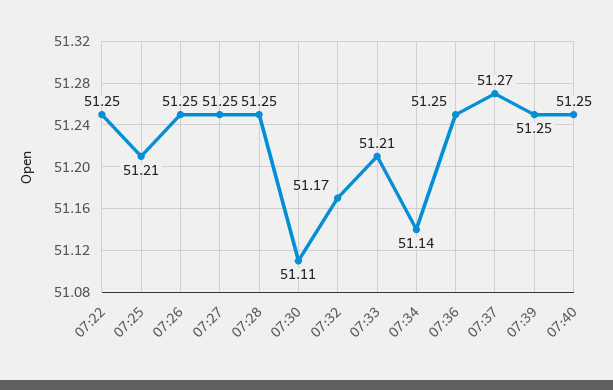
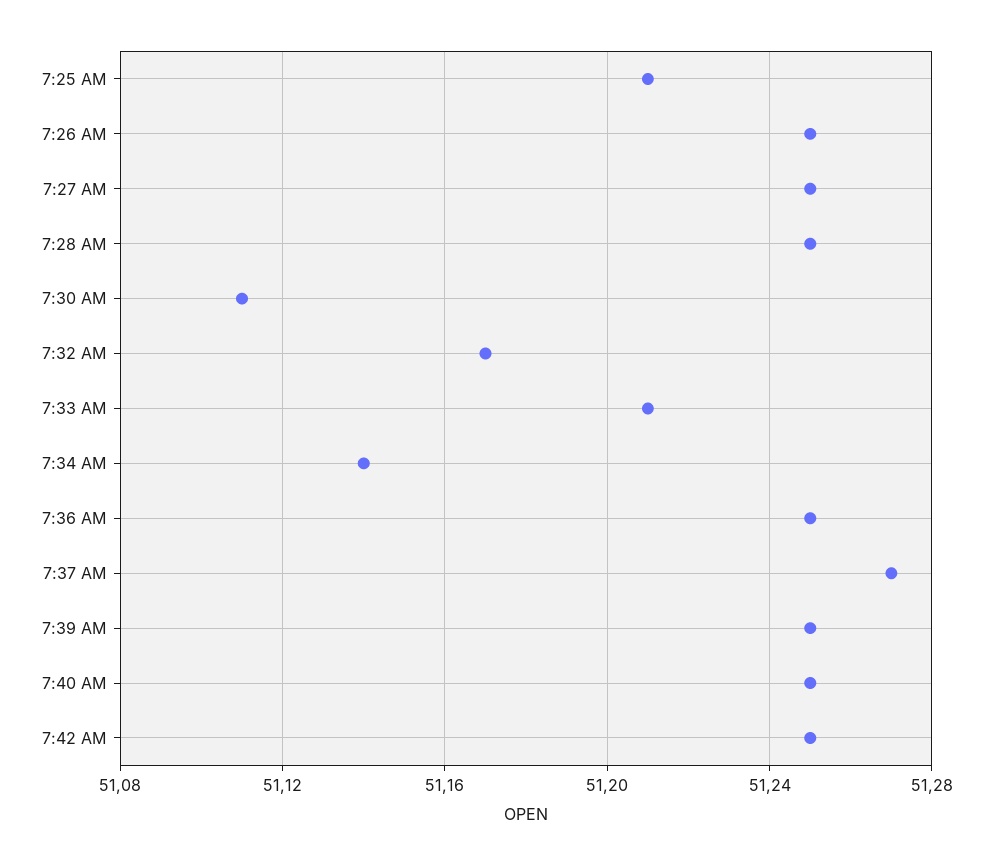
07:22: 51.25 -> none
7:42 AM: none -> 51.25

